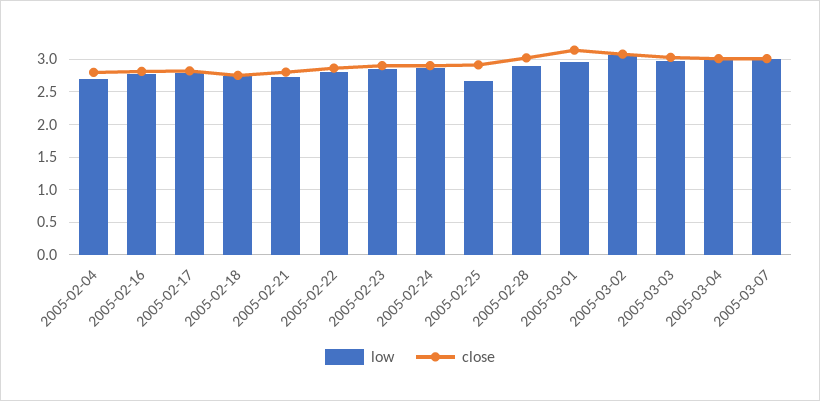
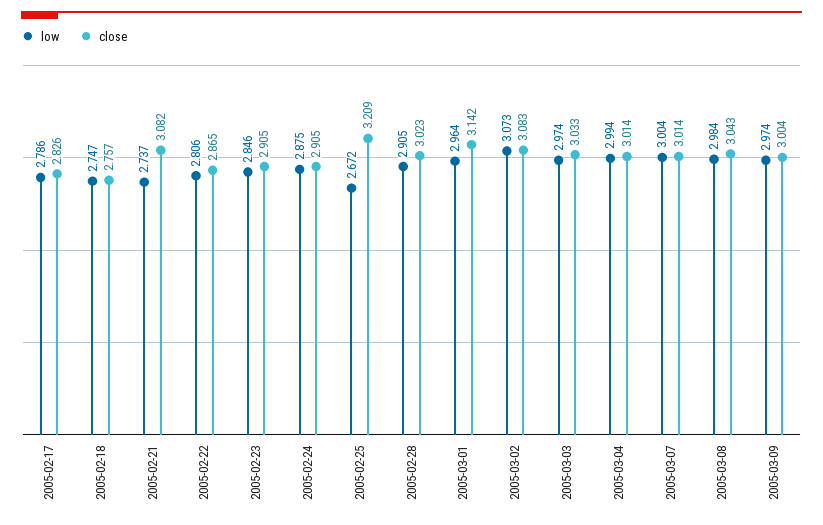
low, 2005-02-04: 2.7 -> none
close, 2005-02-04: 2.8 -> none
low, 2005-02-16: 2.8 -> none
close, 2005-02-16: 2.8 -> none
close, 2005-02-21: 2.8 -> 3.082
close, 2005-02-25: 2.9 -> 3.209
low, 2005-03-08: none -> 2.984
close, 2005-03-08: none -> 3.043
low, 2005-03-09: none -> 2.974
close, 2005-03-09: none -> 3.004

